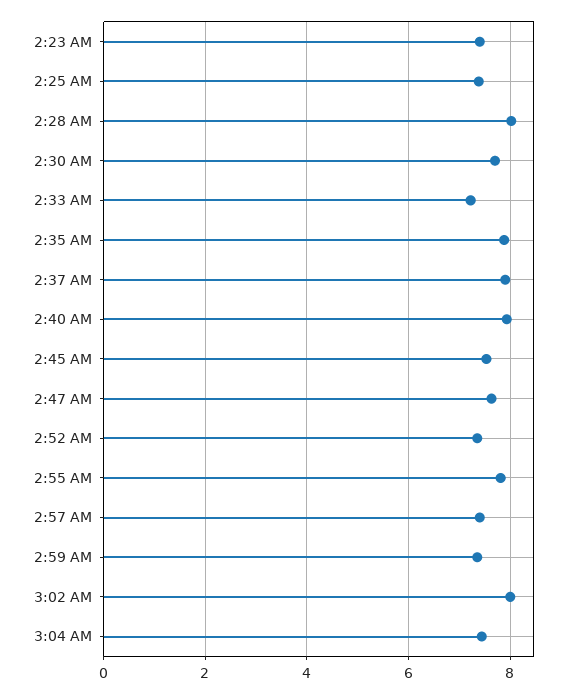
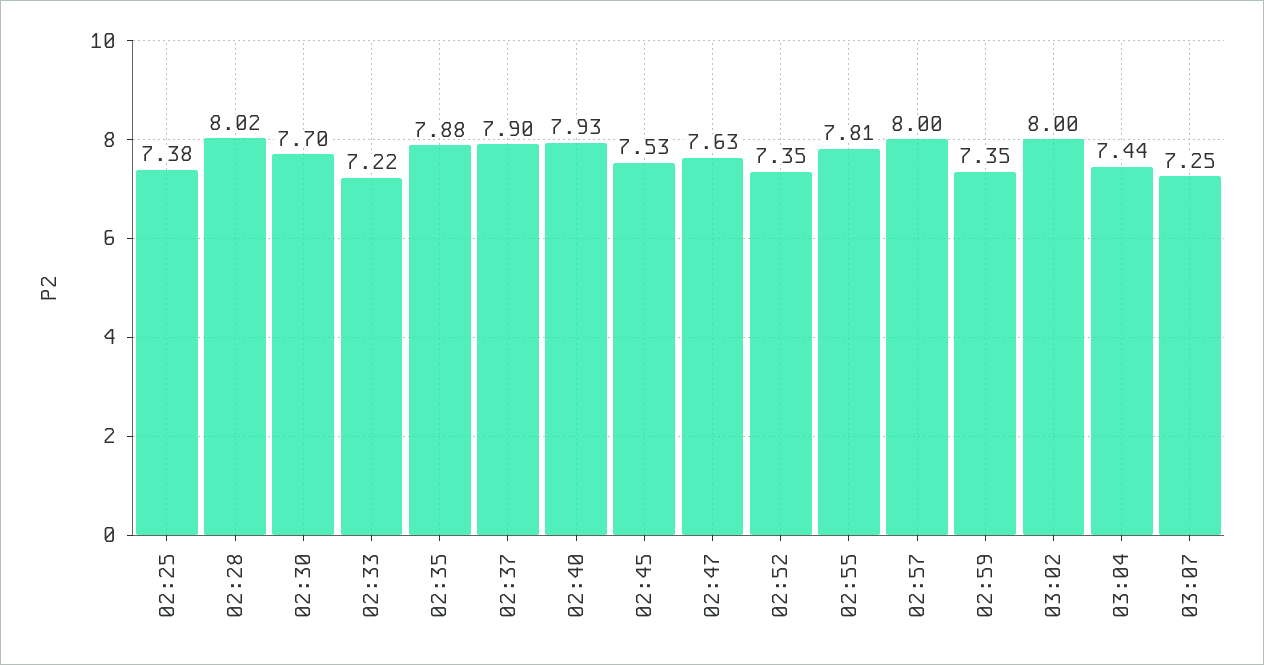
2:23 AM: 7.4 -> none
2:57 AM: 7.4 -> 8
03:07: none -> 7.25

